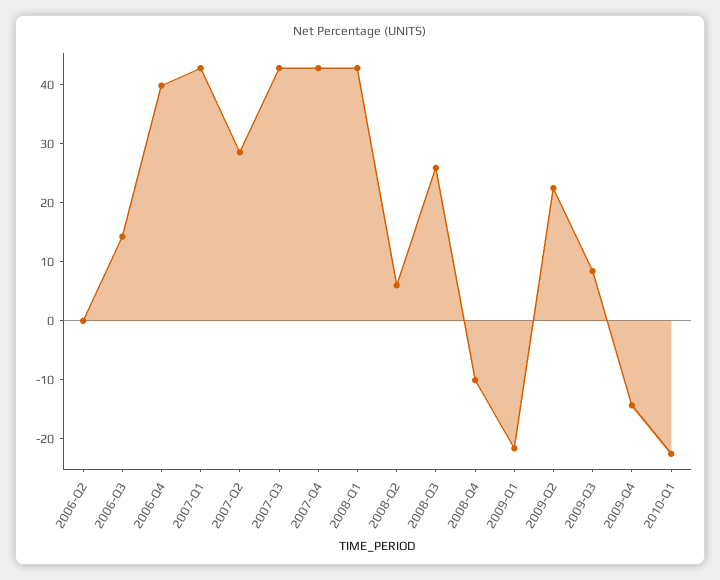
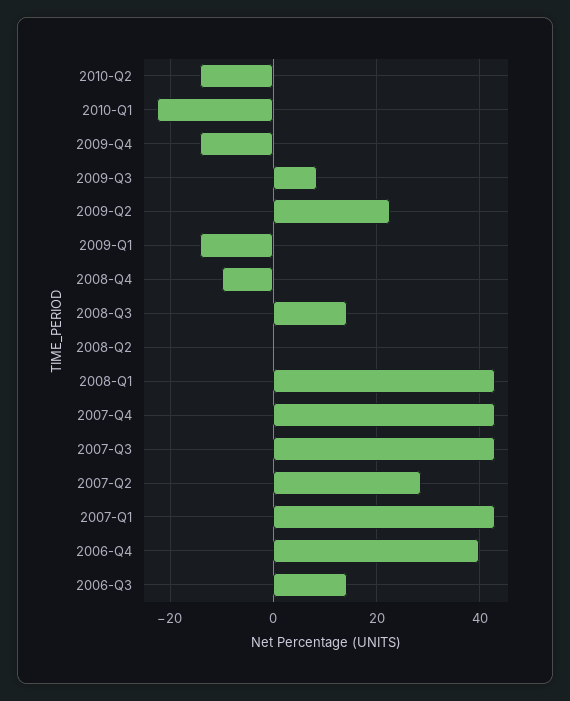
2006-Q2: 0 -> none
2008-Q2: 6 -> 0
2008-Q3: 26 -> 14
2009-Q1: -22 -> -14
2010-Q2: none -> -14

